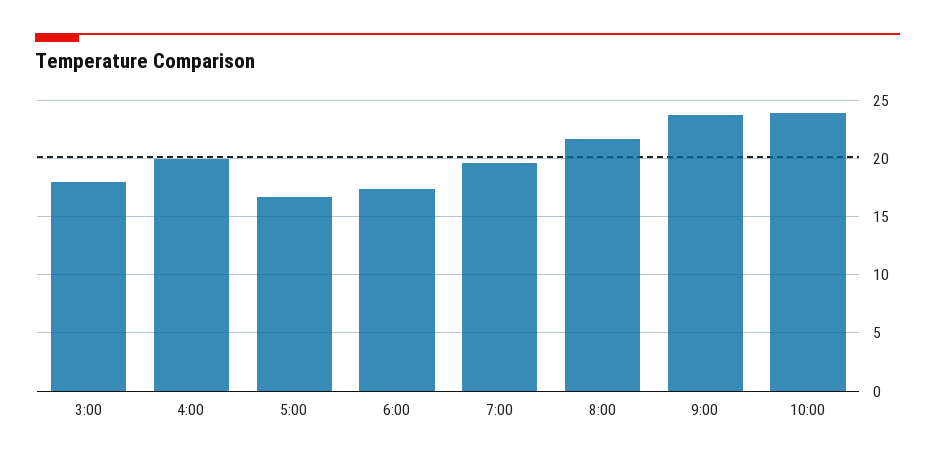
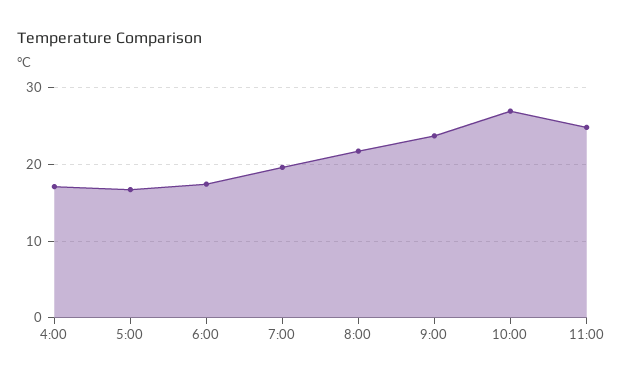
3:00: 18 -> none
4:00: 20 -> 17
10:00: 24 -> 27
11:00: none -> 25

